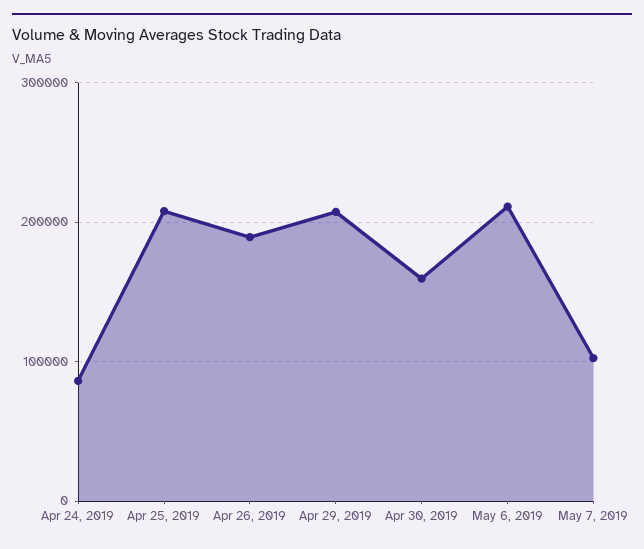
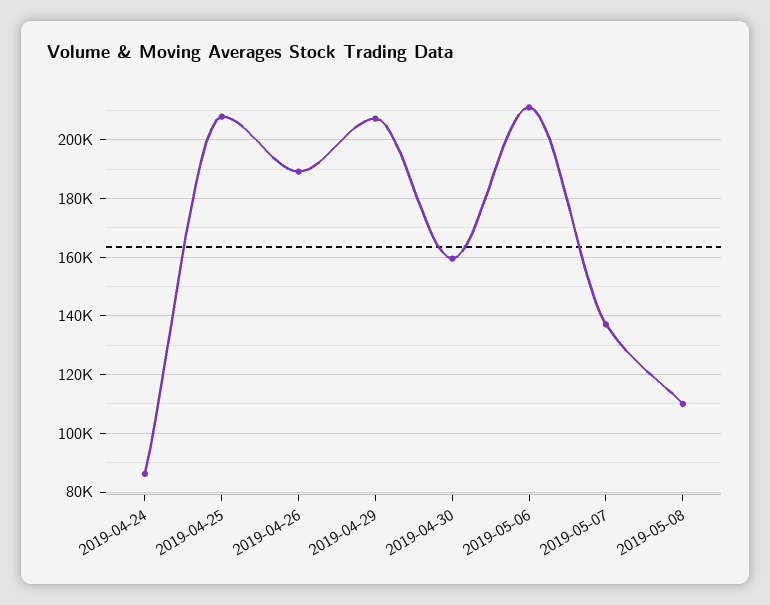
May 7, 2019: 100000 -> 137500
2019-05-08: none -> 110000

